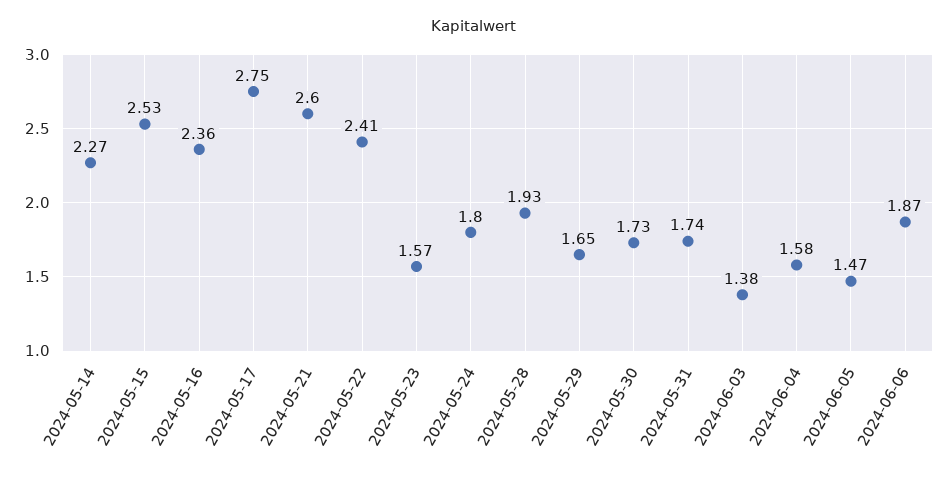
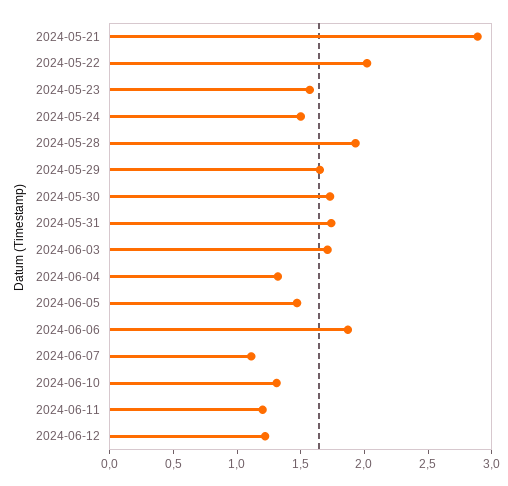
2024-05-14: 2.27 -> none
2024-05-15: 2.53 -> none
2024-05-16: 2.36 -> none
2024-05-17: 2.75 -> none
2024-05-21: 2.6 -> 2.9
2024-05-22: 2.41 -> 2
2024-05-24: 1.8 -> 1.5
2024-06-03: 1.38 -> 1.7
2024-06-04: 1.58 -> 1.3
2024-06-07: none -> 1.1
2024-06-10: none -> 1.3
2024-06-11: none -> 1.2
2024-06-12: none -> 1.2

